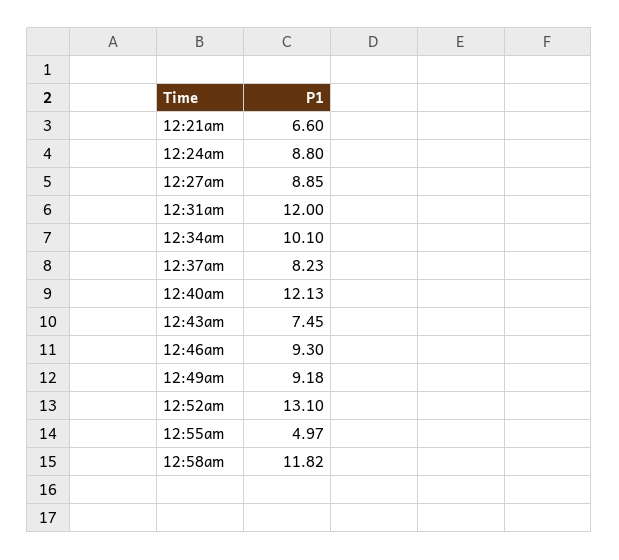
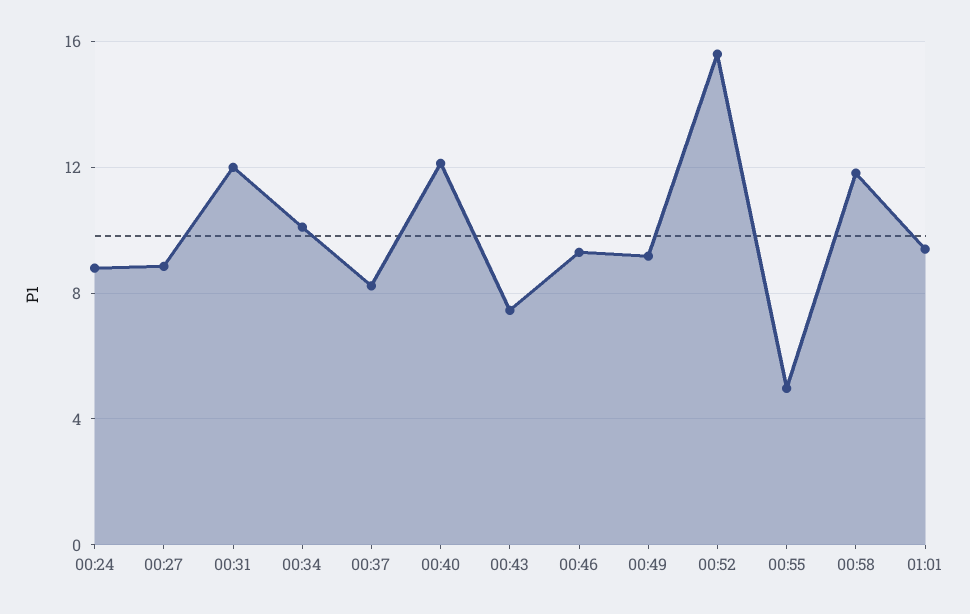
12:21am: 6.6 -> none
12:52am: 13.1 -> 15.5
01:01: none -> 9.5

